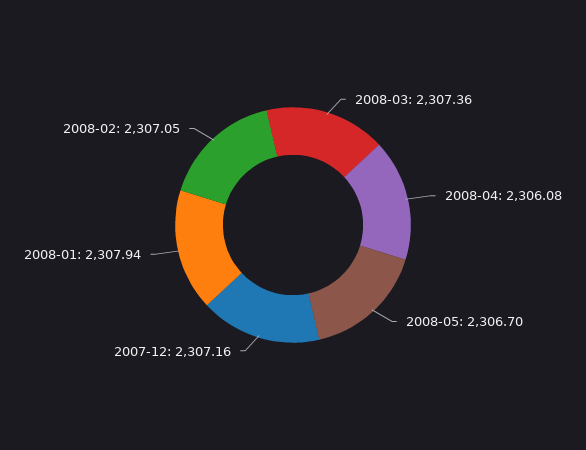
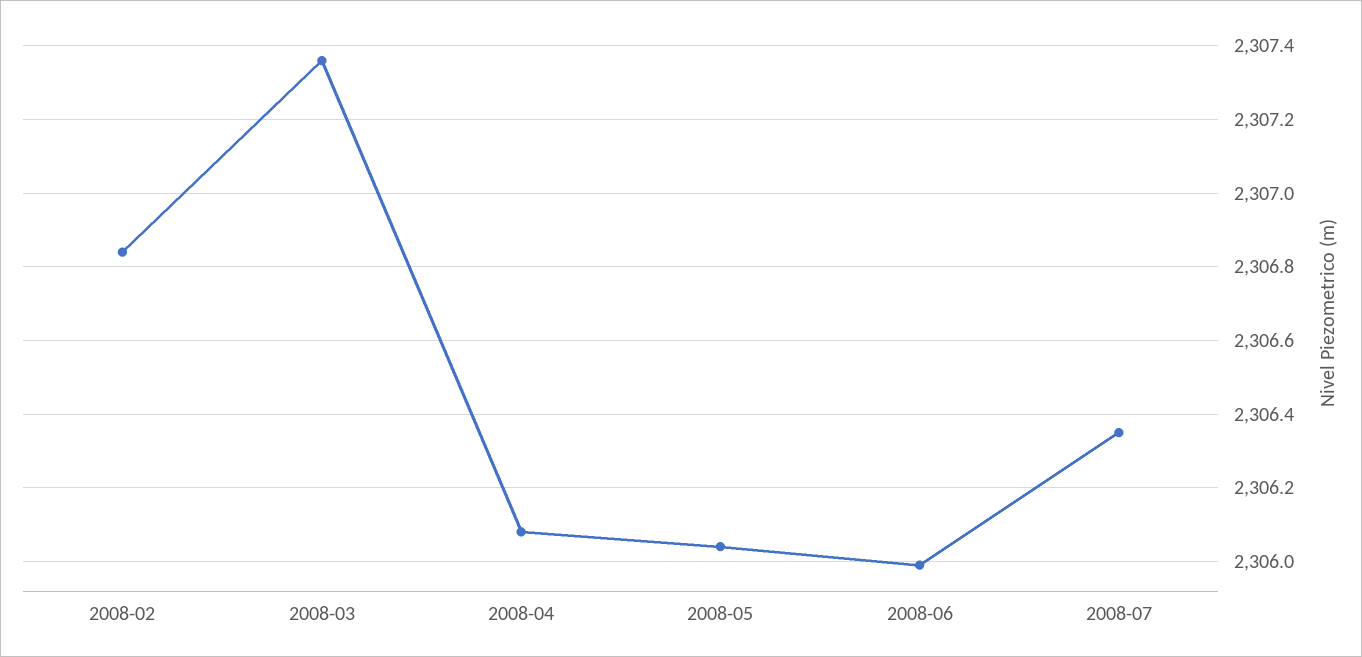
2008-05: 2306.7 -> 2306.05
2007-12: 2307.16 -> none
2008-01: 2307.94 -> none
2008-02: 2307.05 -> 2306.85
2008-06: none -> 2306
2008-07: none -> 2306.35

